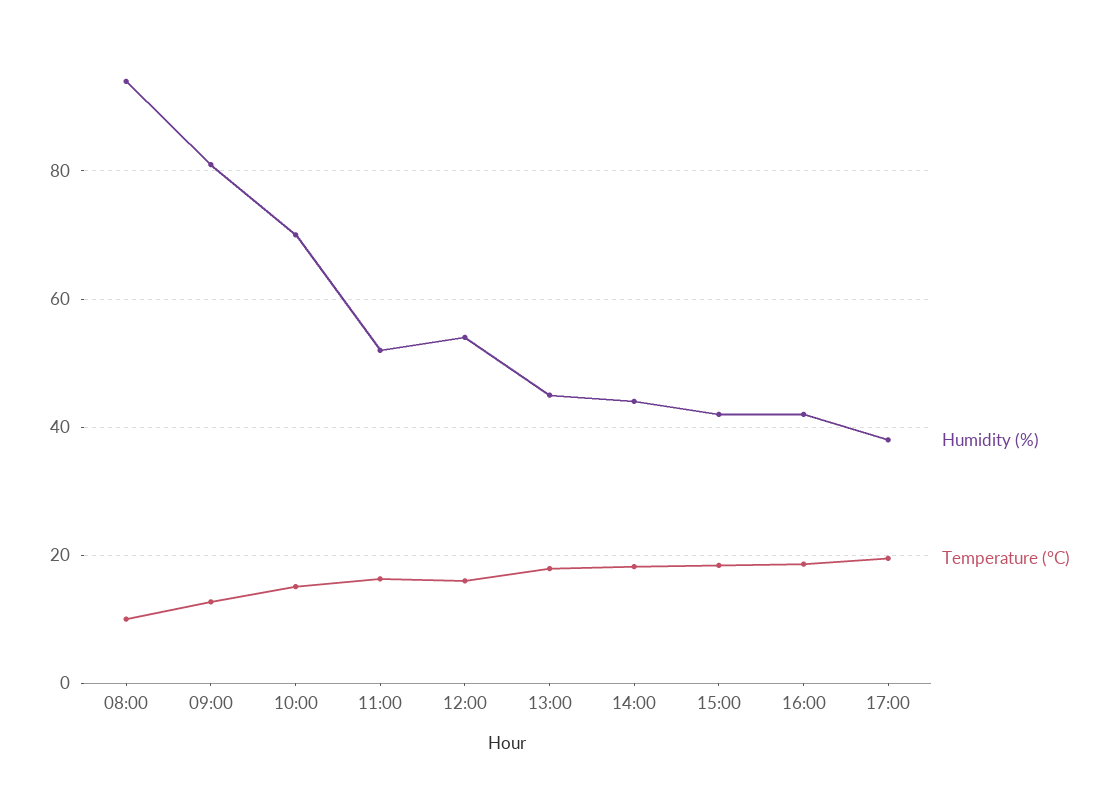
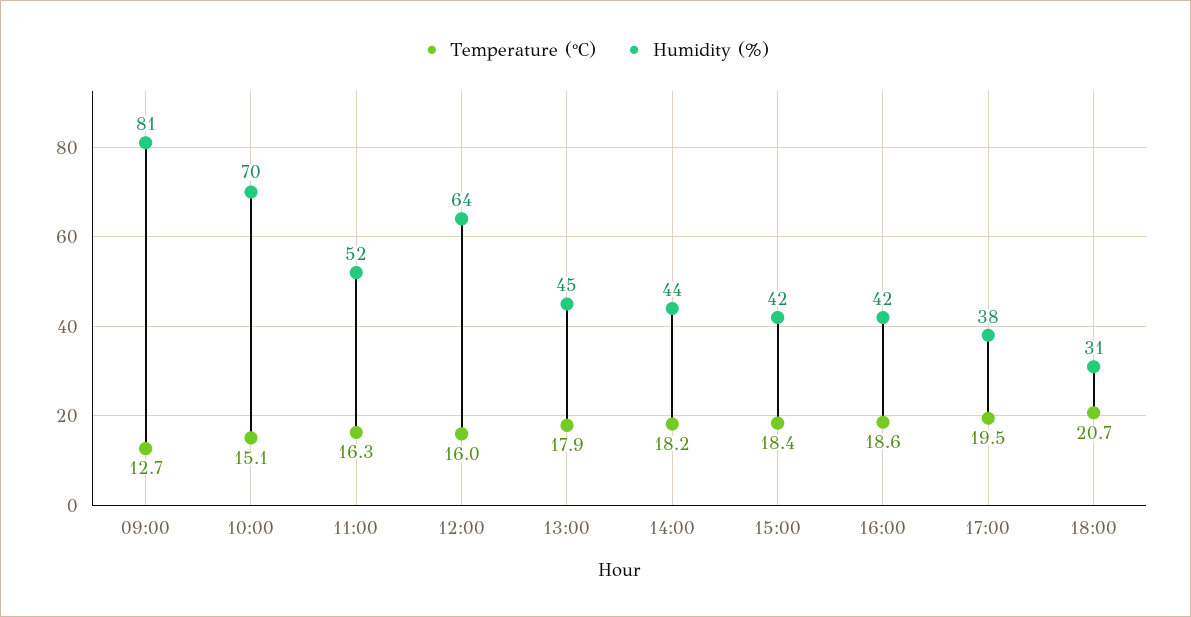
Humidity (%), 08:00: 94 -> none
Temperature (°C), 08:00: 10 -> none
Humidity (%), 12:00: 54 -> 64
Temperature (°C), 18:00: none -> 20.7
Humidity (%), 18:00: none -> 31

